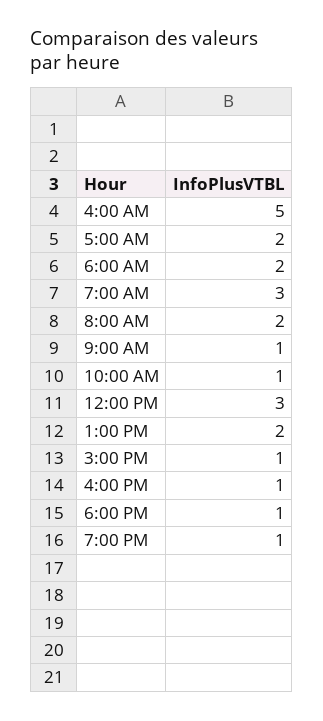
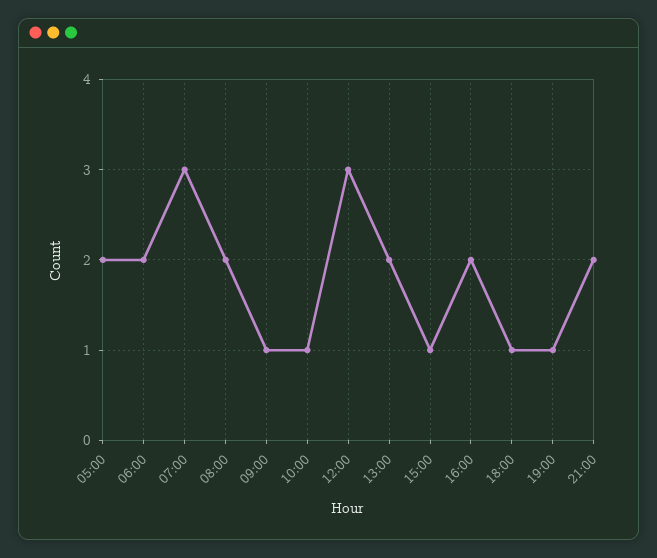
4:00 AM: 5 -> none
4:00 PM: 1 -> 2
21:00: none -> 2

